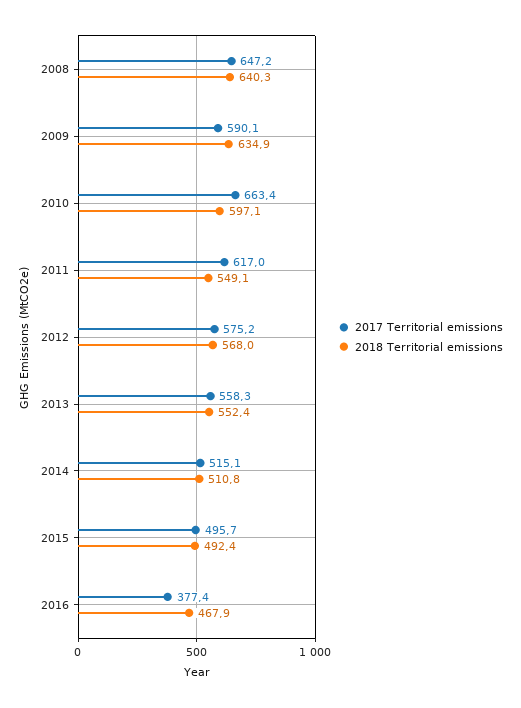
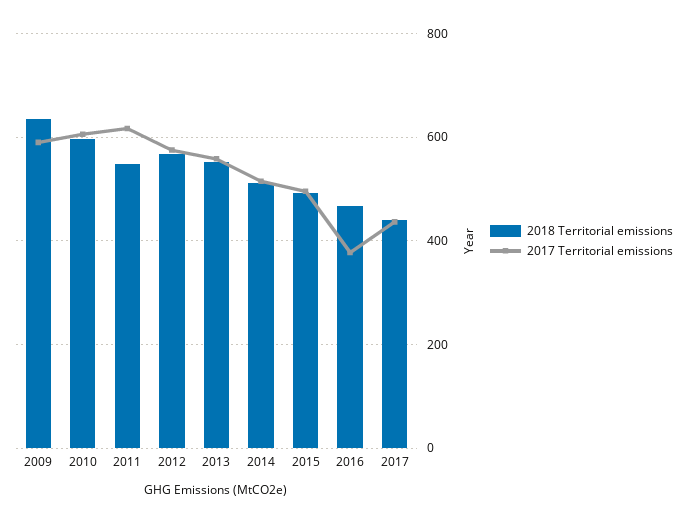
2017 Territorial emissions, 2008: 647.2 -> none
2018 Territorial emissions, 2008: 640.3 -> none
2017 Territorial emissions, 2010: 663.4 -> 600
2018 Territorial emissions, 2017: none -> 440
2017 Territorial emissions, 2017: none -> 440

